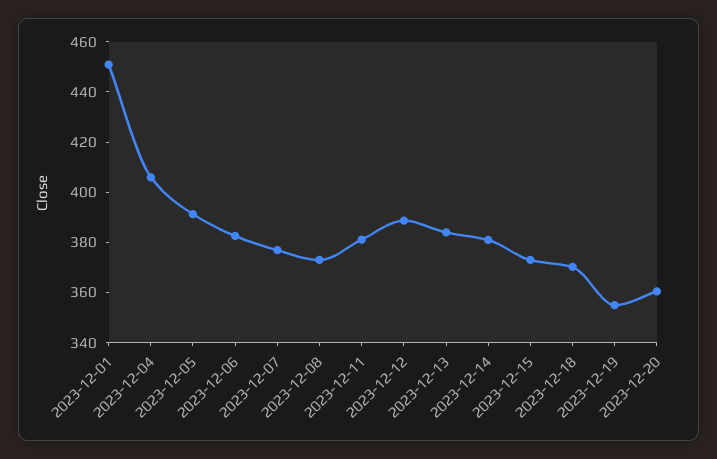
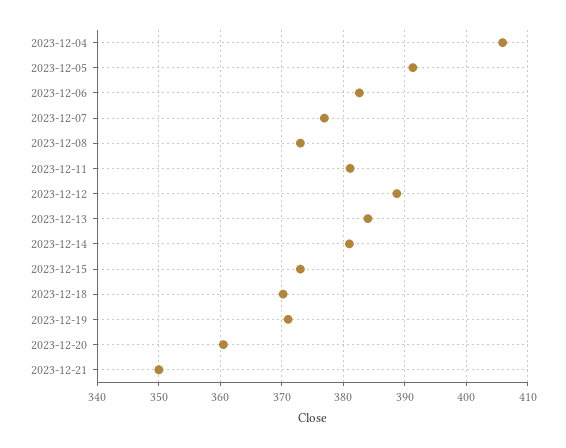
2023-12-01: 450 -> none
2023-12-19: 355 -> 371
2023-12-21: none -> 350

